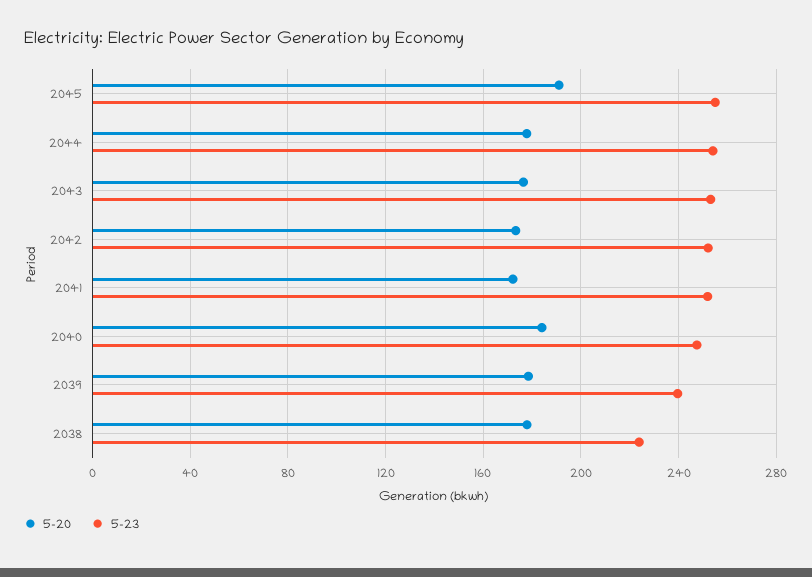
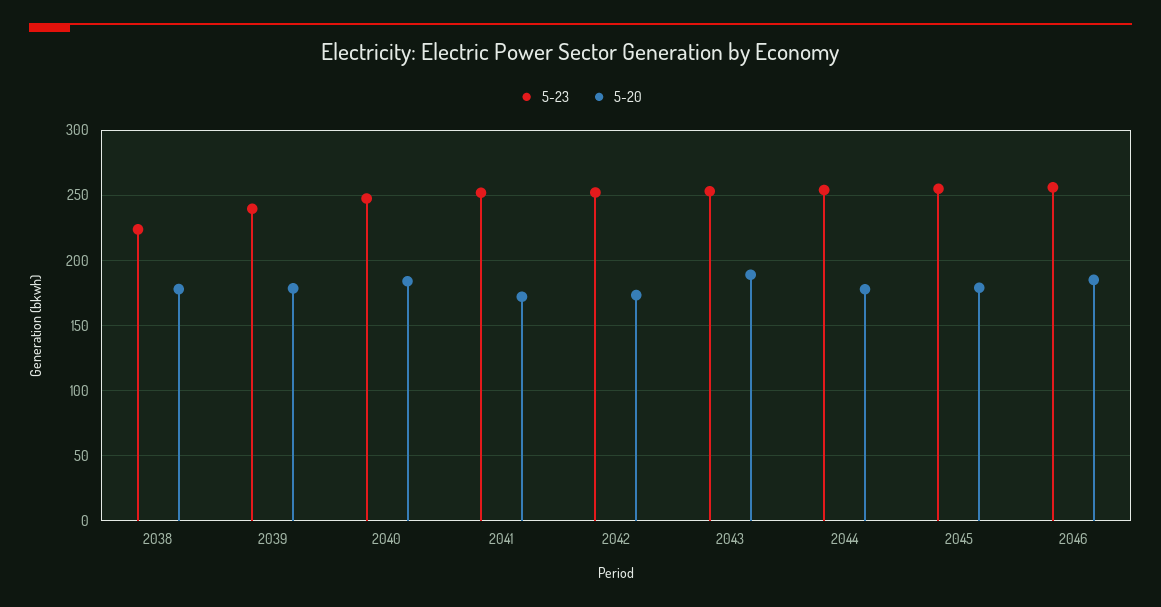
5-20, 2045: 190 -> 180
5-20, 2043: 175 -> 190
5-23, 2046: none -> 255
5-20, 2046: none -> 185

